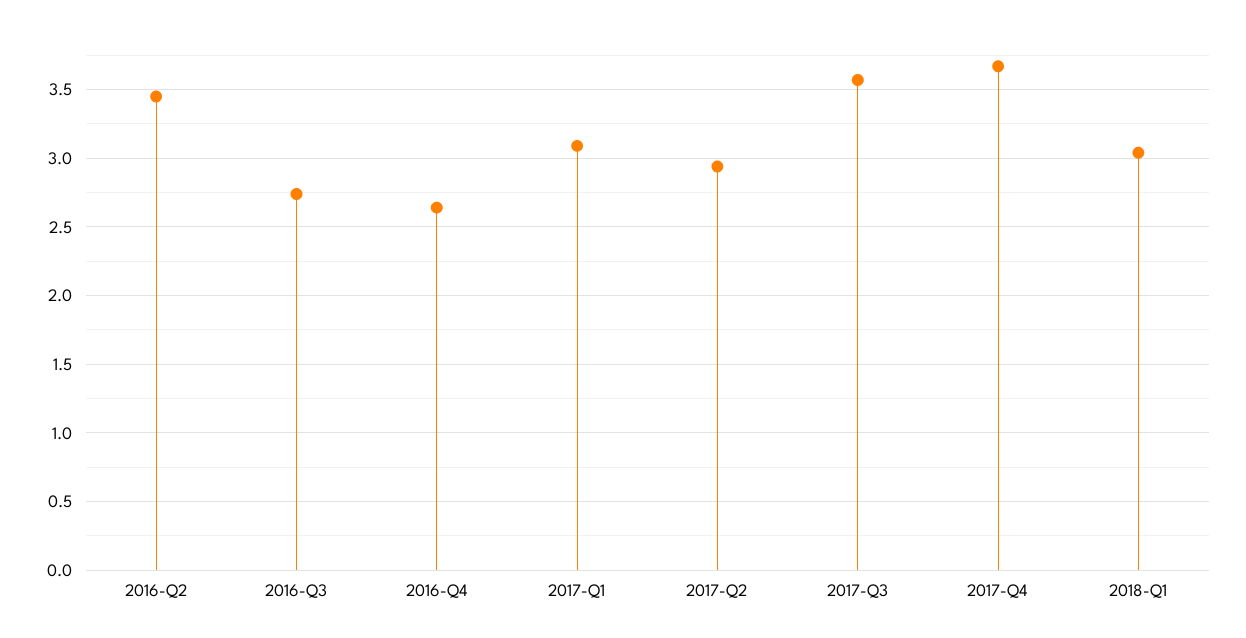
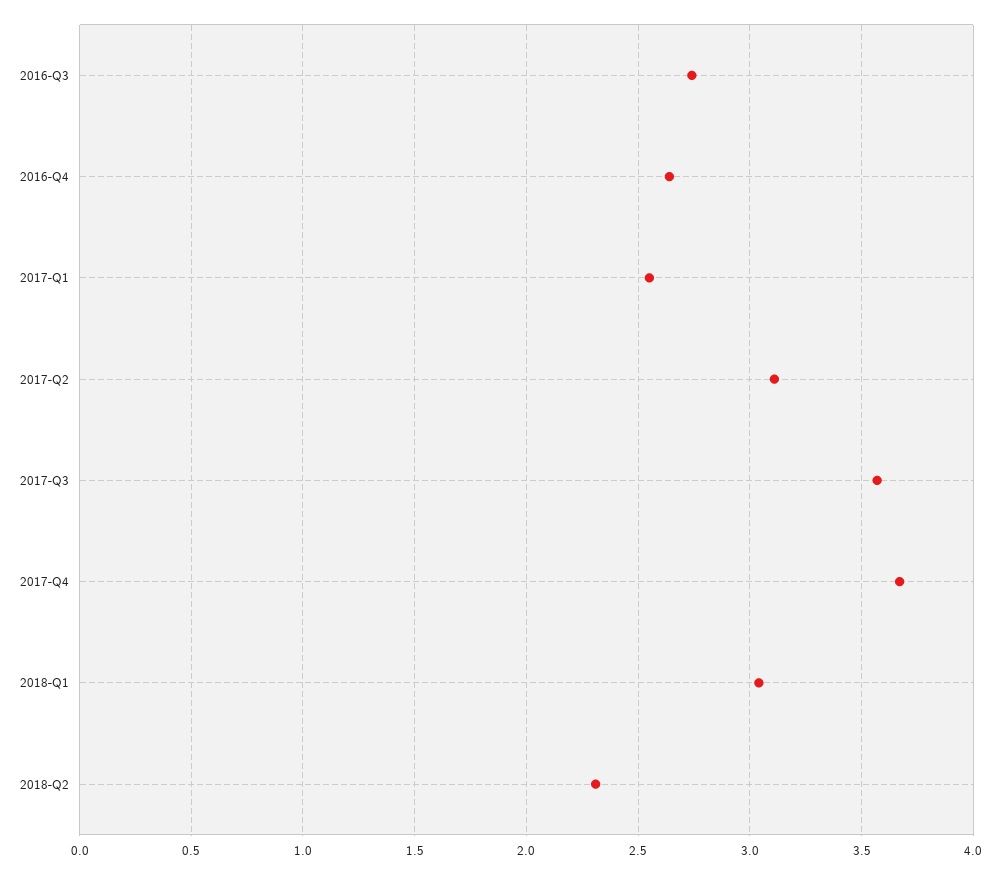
2016-Q2: 3.45 -> none
2017-Q1: 3.1 -> 2.55
2017-Q2: 2.95 -> 3.1
2018-Q2: none -> 2.3

